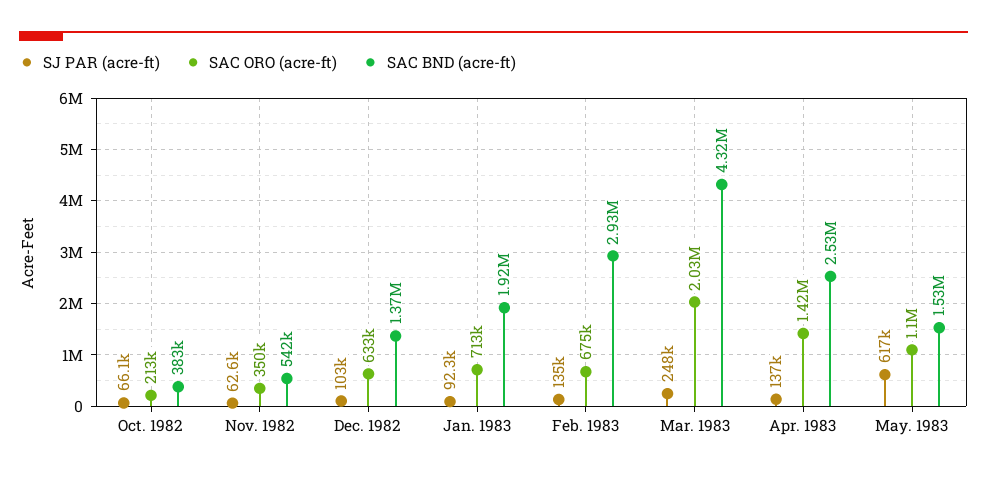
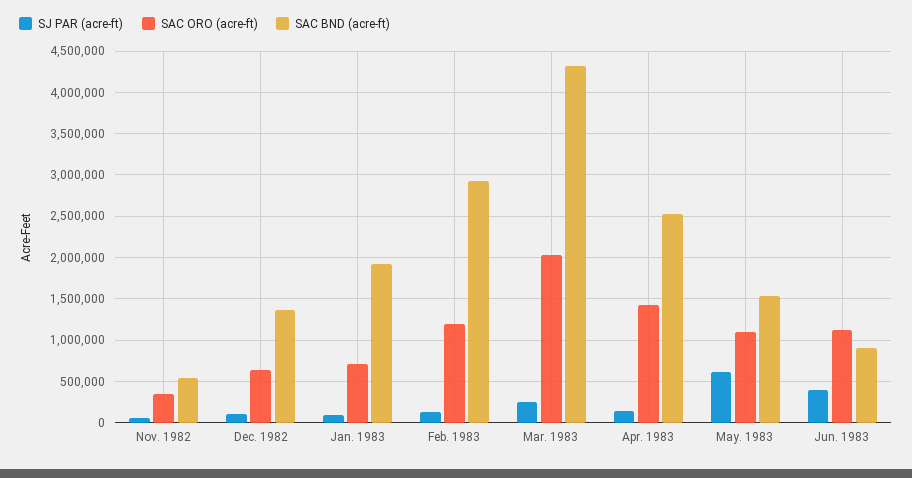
SJ PAR (acre-ft), Oct. 1982: 66100 -> none
SAC ORO (acre-ft), Oct. 1982: 213000 -> none
SAC BND (acre-ft), Oct. 1982: 383000 -> none
SAC ORO (acre-ft), Feb. 1983: 675000 -> 1200000
SJ PAR (acre-ft), Jun. 1983: none -> 400000
SAC ORO (acre-ft), Jun. 1983: none -> 1100000
SAC BND (acre-ft), Jun. 1983: none -> 900000

